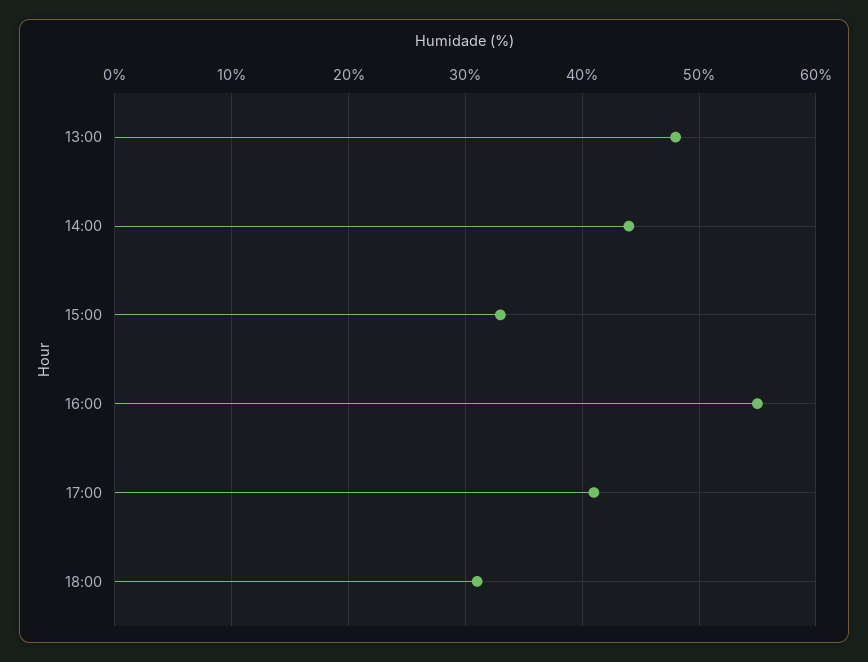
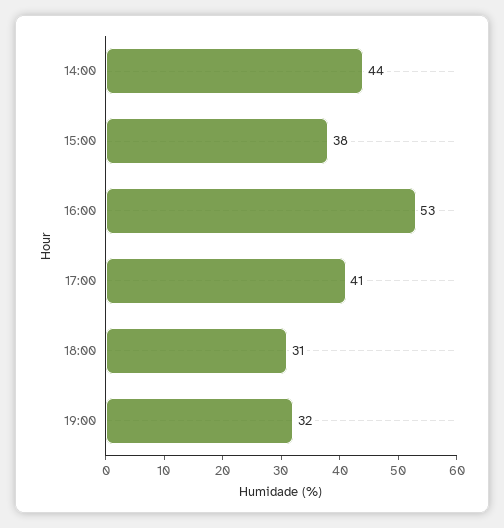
13:00: 48 -> none
15:00: 33 -> 38
16:00: 55 -> 53
19:00: none -> 32

